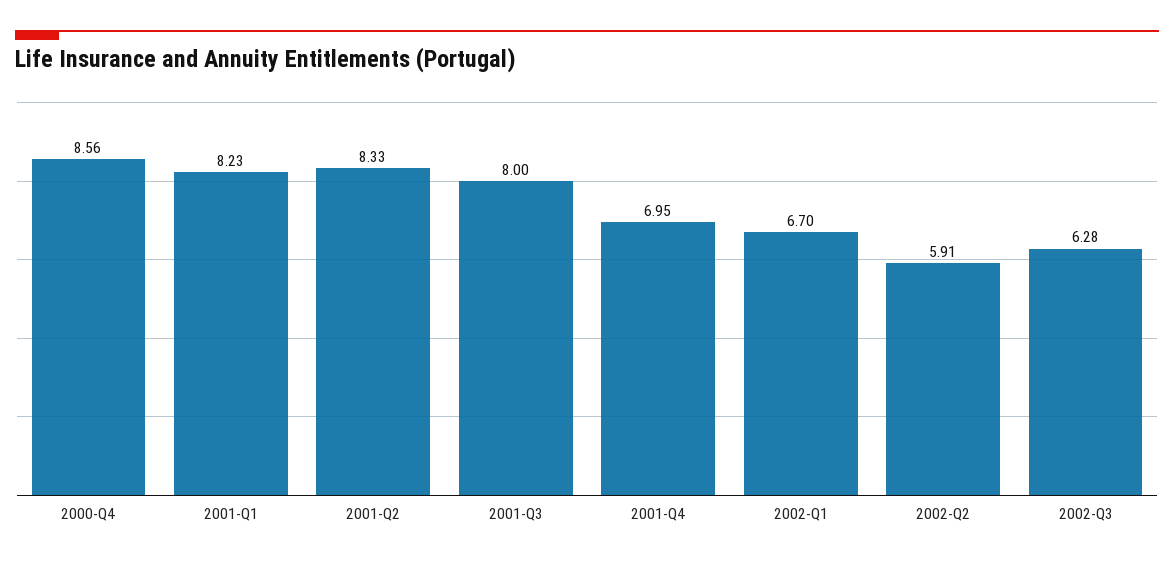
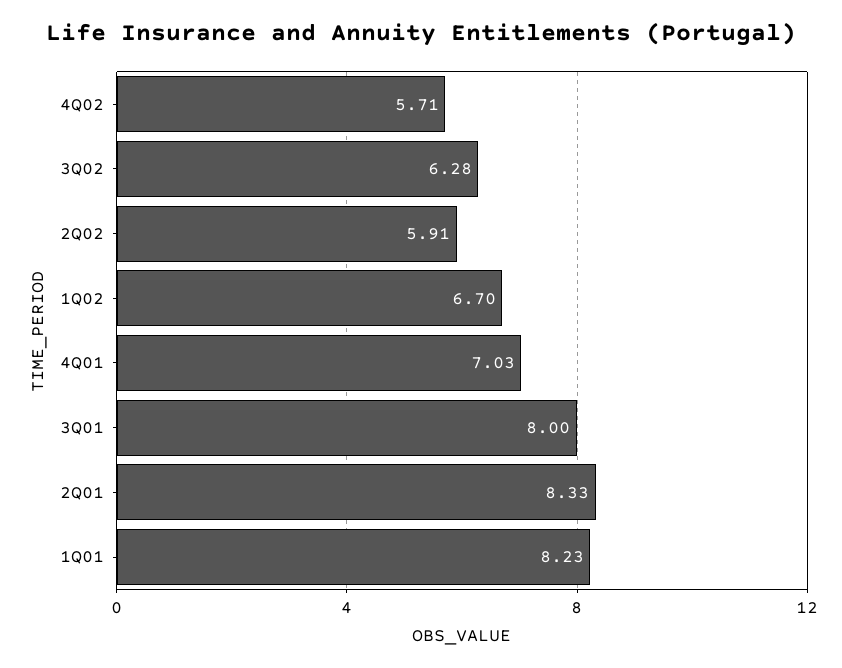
2000-Q4: 8.56 -> none
2001-Q4: 6.95 -> 7.03
4Q02: none -> 5.71

